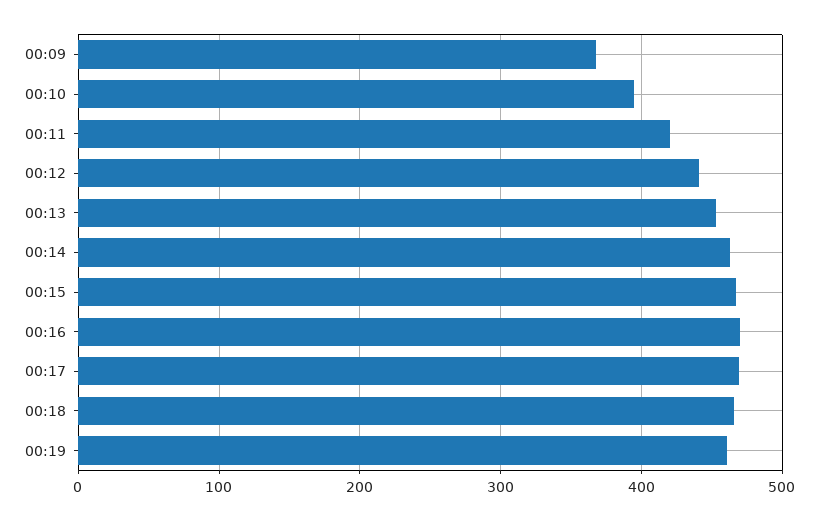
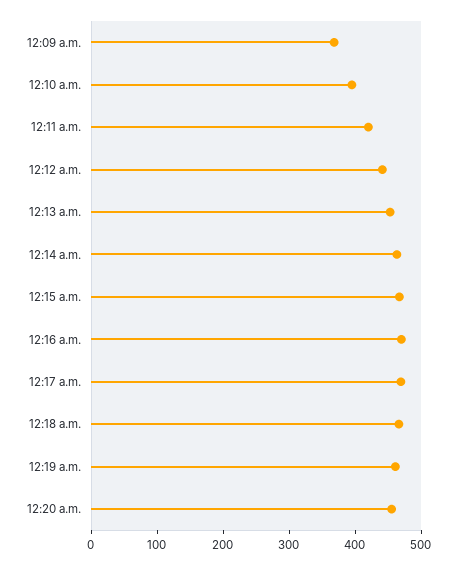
12:20 a.m.: none -> 460

